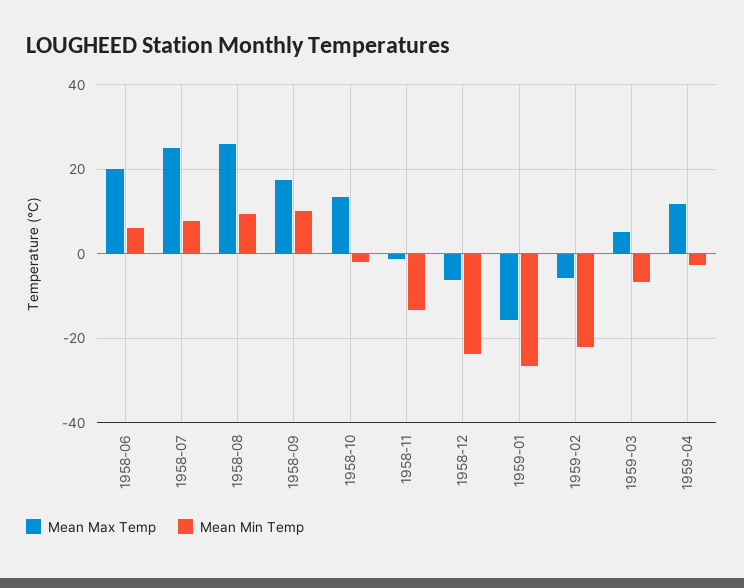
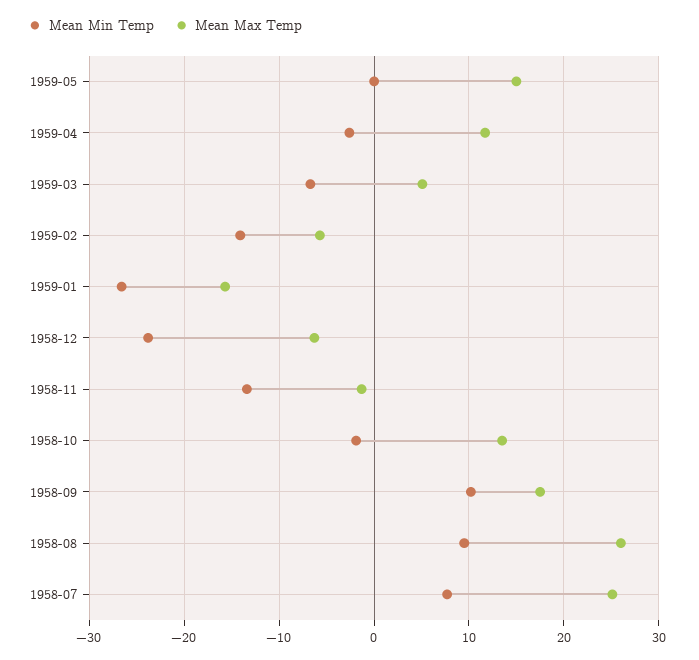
Mean Max Temp, 1958-06: 20 -> none
Mean Min Temp, 1958-06: 6 -> none
Mean Min Temp, 1959-02: -22 -> -14
Mean Min Temp, 1959-05: none -> 0
Mean Max Temp, 1959-05: none -> 15

